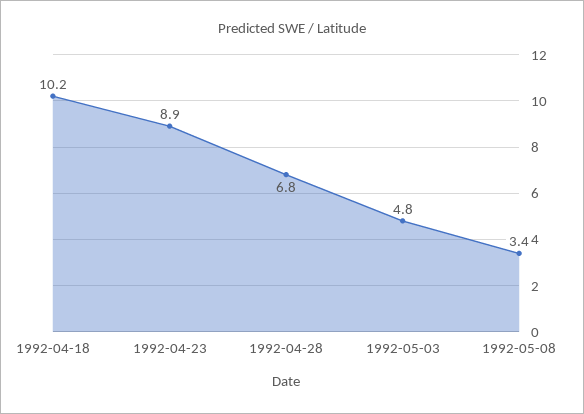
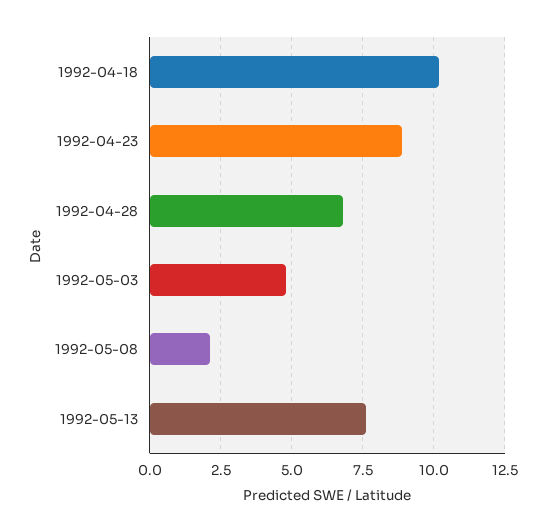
1992-05-08: 3.4 -> 2
1992-05-13: none -> 7.5

